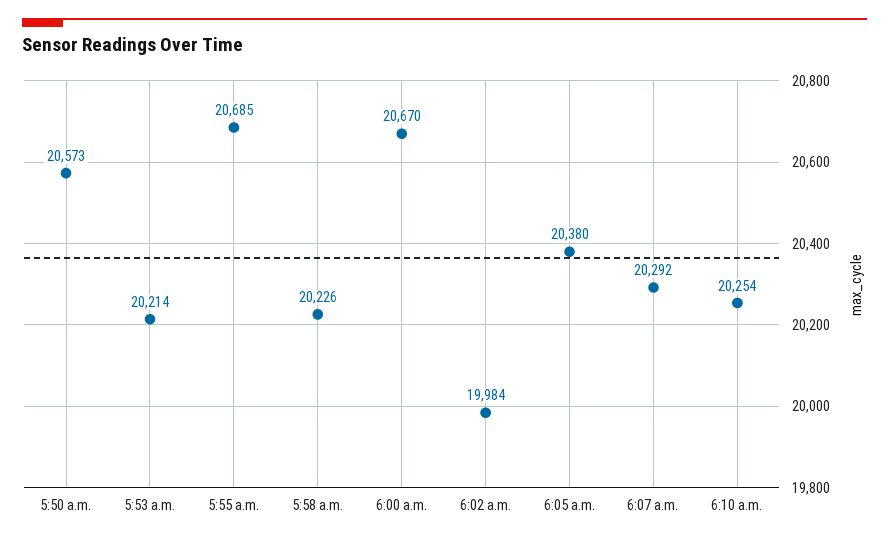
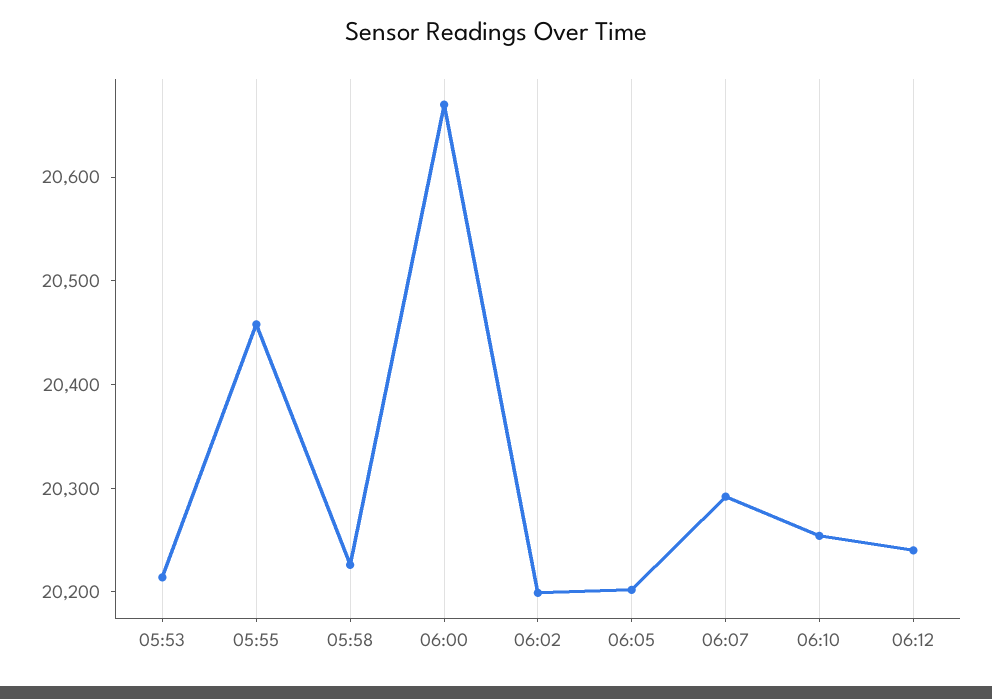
5:50 a.m.: 20573 -> none
5:55 a.m.: 20685 -> 20460
6:02 a.m.: 19984 -> 20200
6:05 a.m.: 20380 -> 20200
06:12: none -> 20240

